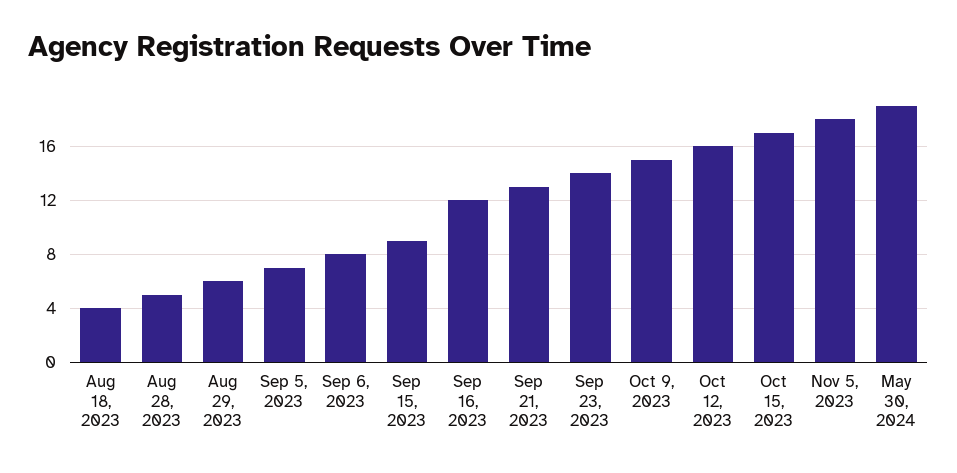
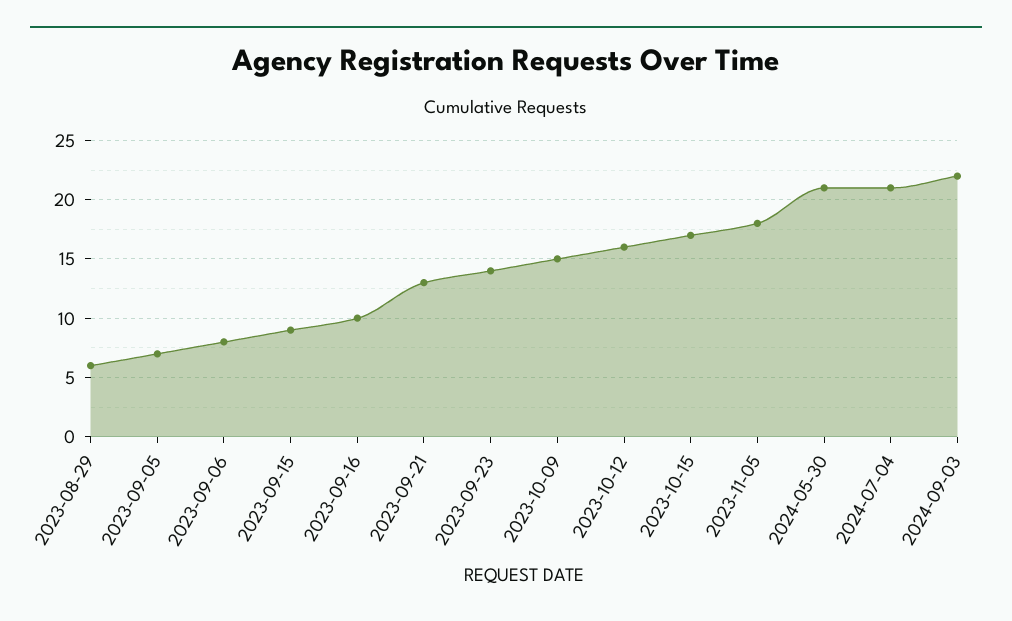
Aug 18, 2023: 4 -> none
Aug 28, 2023: 5 -> none
Sep 16, 2023: 12 -> 10
May 30, 2024: 19 -> 21
2024-07-04: none -> 21
2024-09-03: none -> 22

